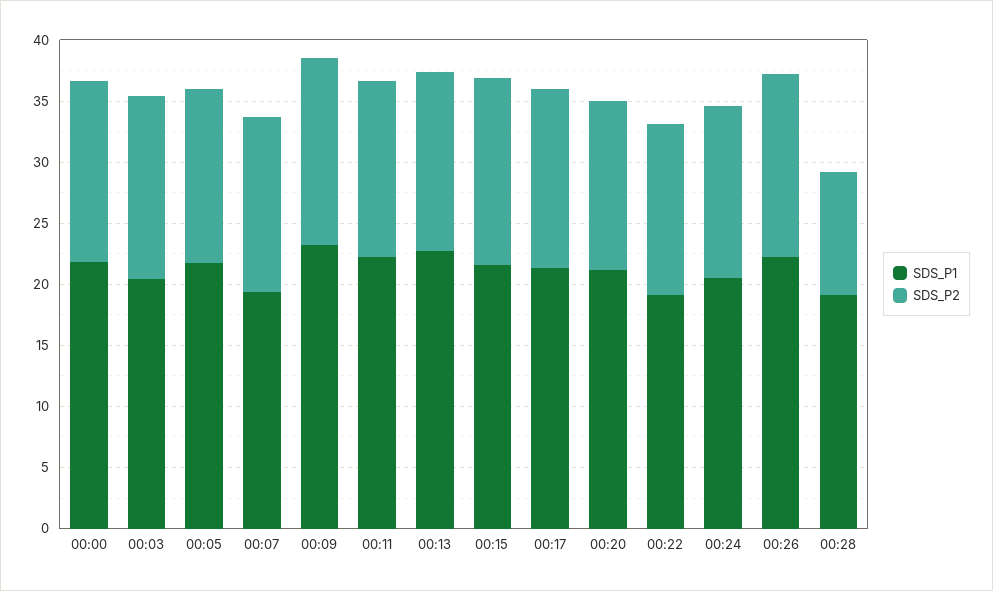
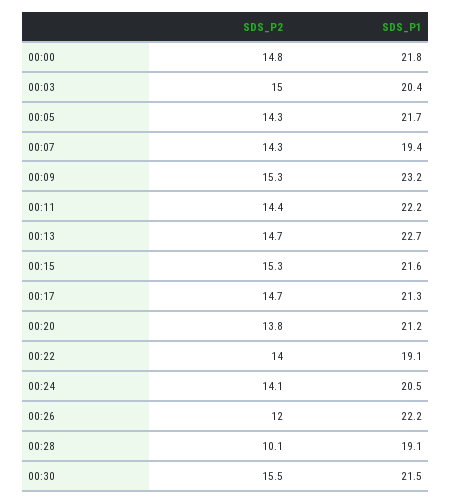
SDS_P2, 00:26: 15 -> 12
SDS_P2, 00:30: none -> 15.5
SDS_P1, 00:30: none -> 21.5

